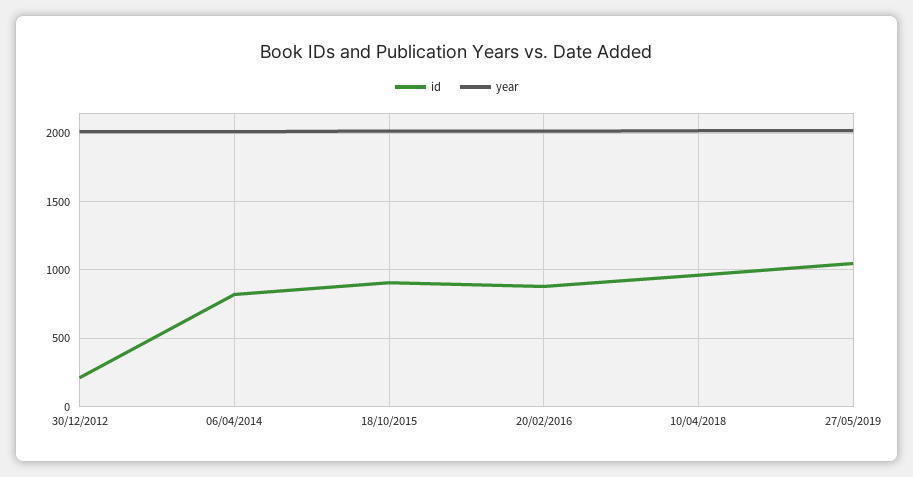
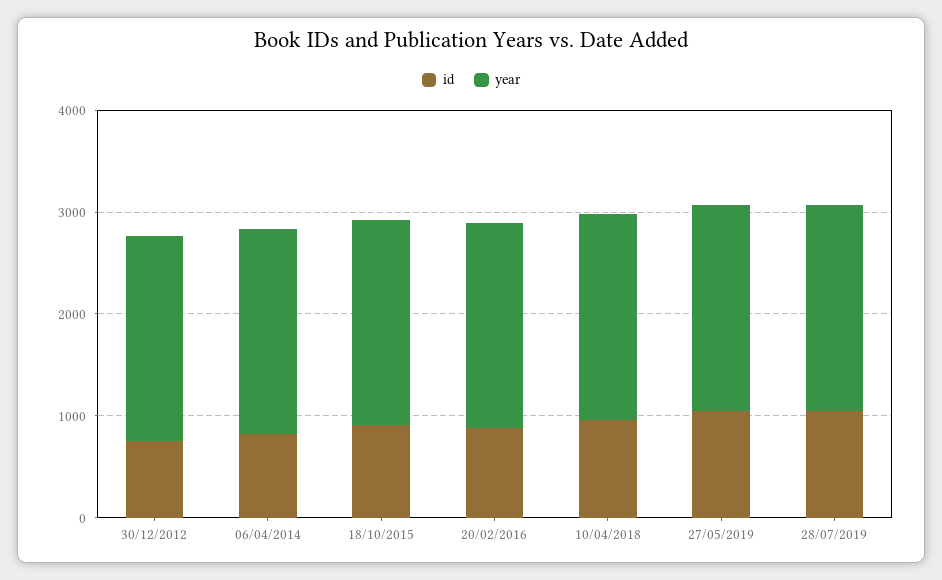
id, 30/12/2012: 200 -> 800
id, 28/07/2019: none -> 1000
year, 28/07/2019: none -> 2000

